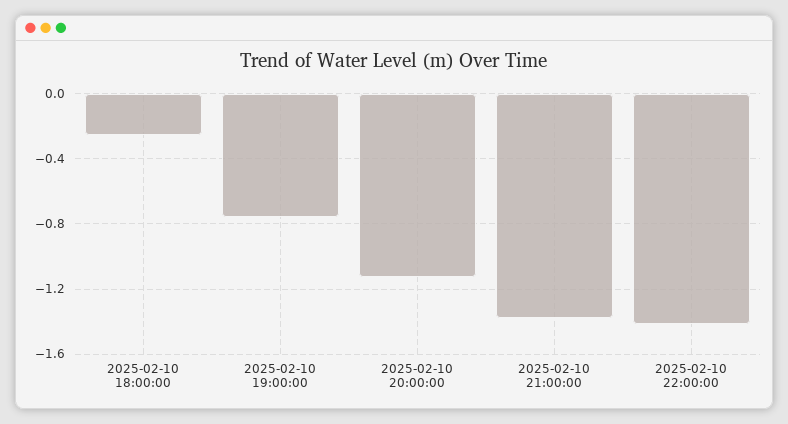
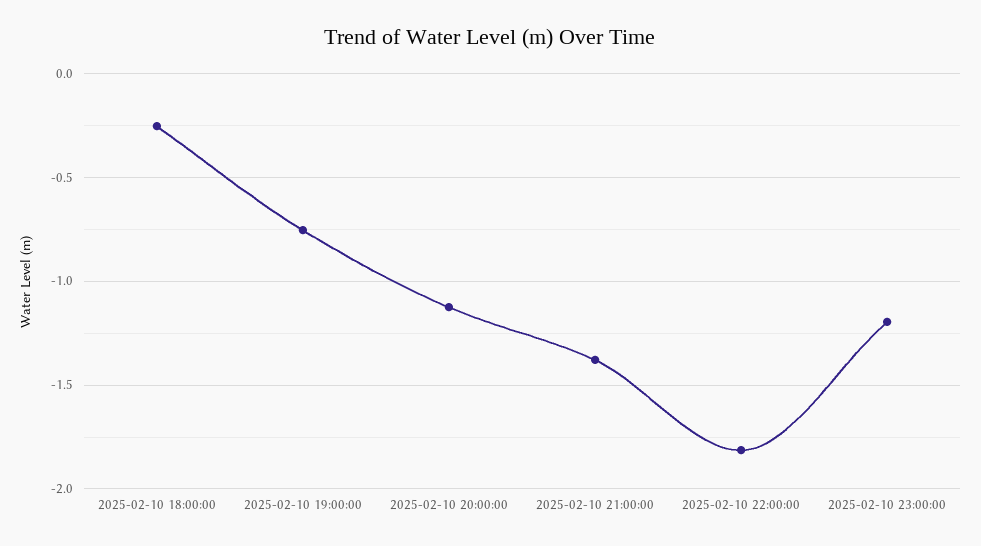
2025-02-10 22:00:00: -1.4 -> -1.8
2025-02-10 23:00:00: none -> -1.2

